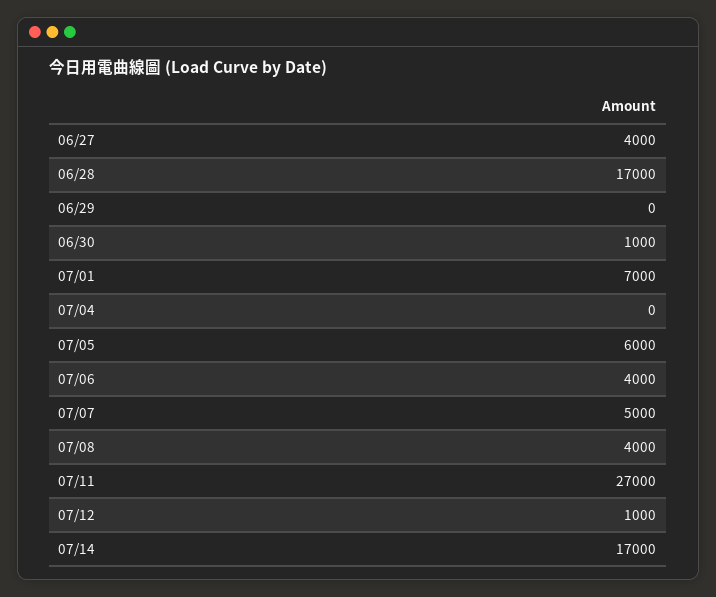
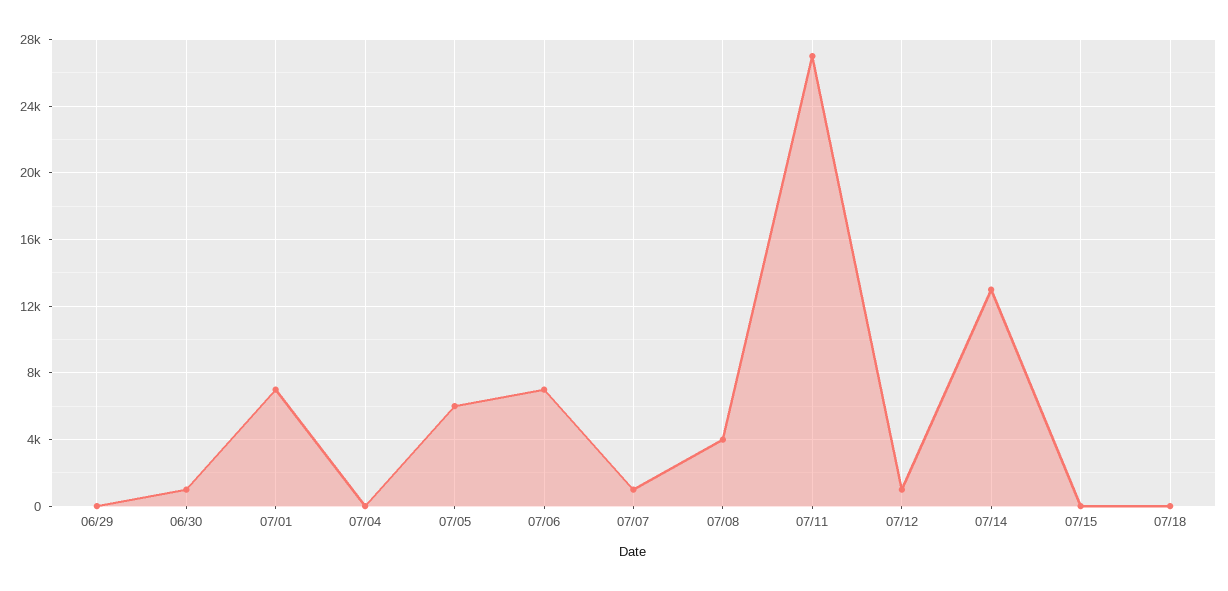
06/27: 4000 -> none
06/28: 17000 -> none
07/06: 4000 -> 7000
07/07: 5000 -> 1000
07/14: 17000 -> 13000
07/15: none -> 0
07/18: none -> 0

